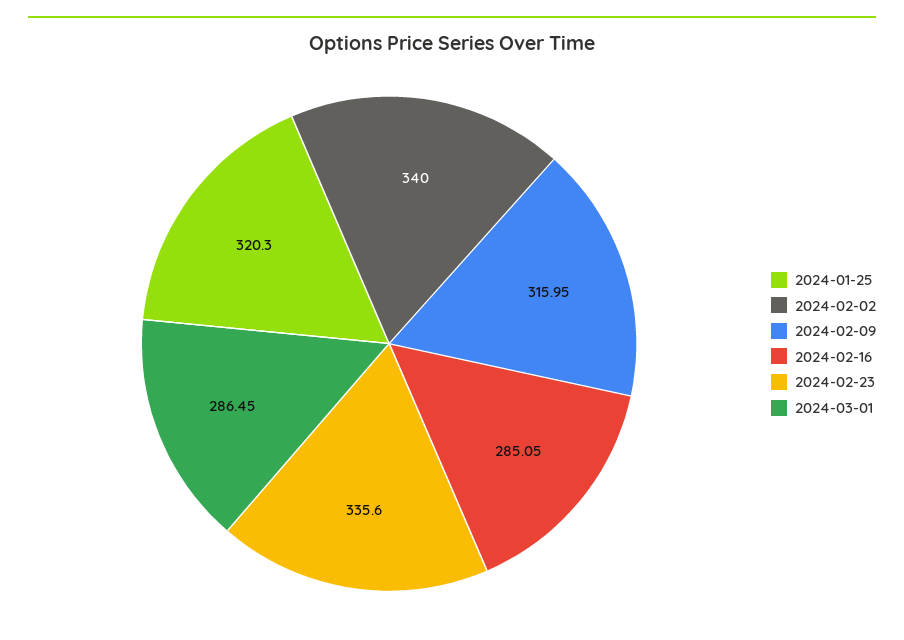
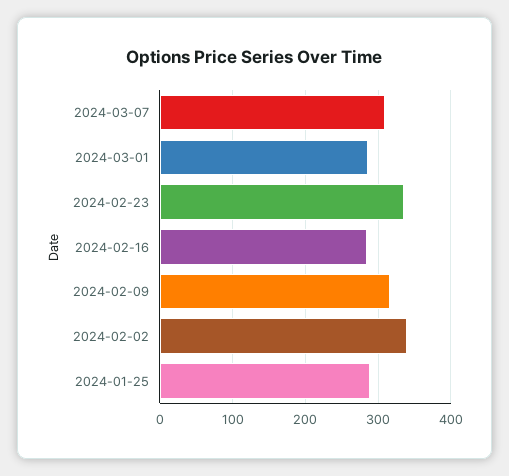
2024-01-25: 320.3 -> 290
2024-03-07: none -> 310

